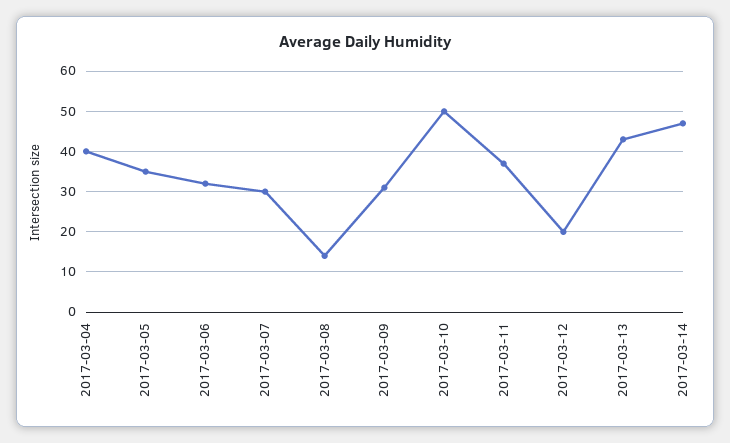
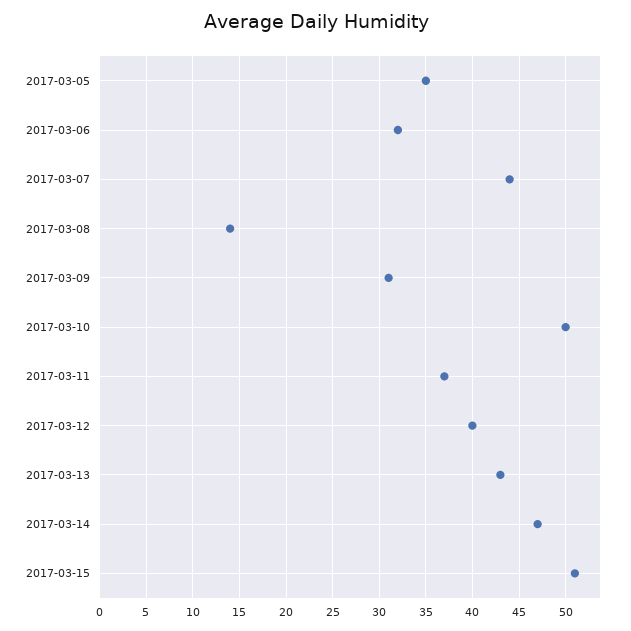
2017-03-04: 40 -> none
2017-03-07: 30 -> 44
2017-03-12: 20 -> 40
2017-03-15: none -> 51

